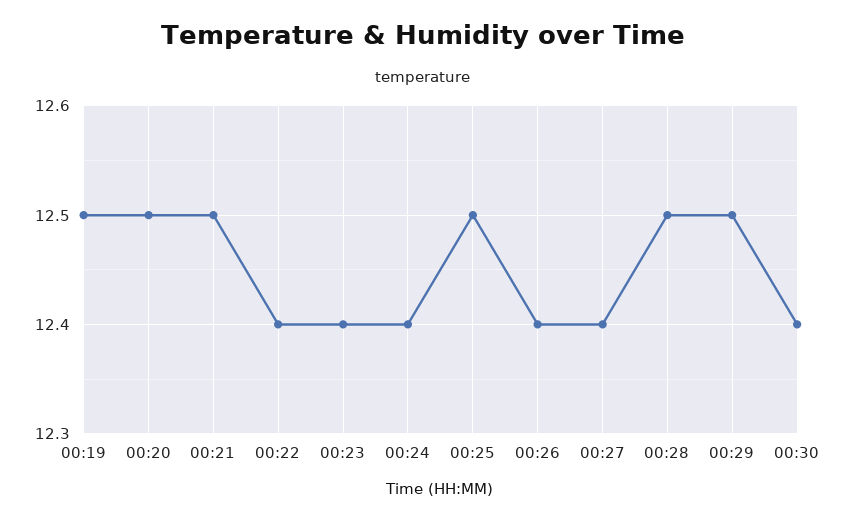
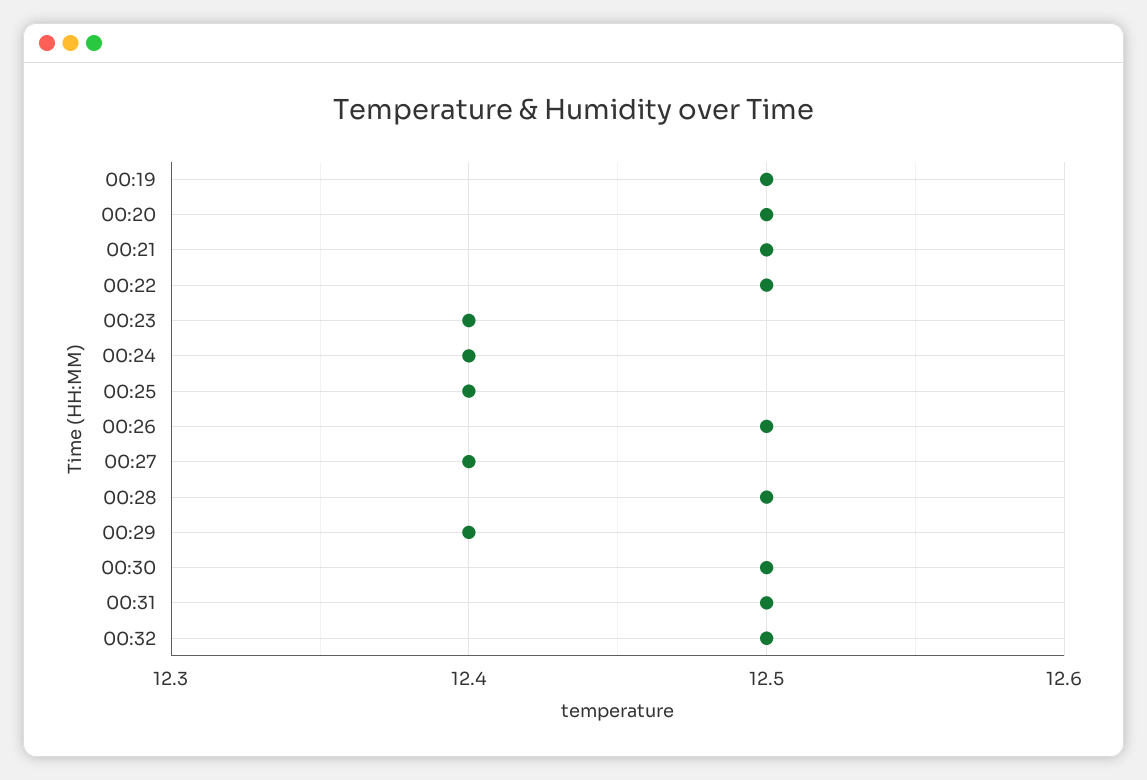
00:22: 12.4 -> 12.5
00:25: 12.5 -> 12.4
00:26: 12.4 -> 12.5
00:29: 12.5 -> 12.4
00:30: 12.4 -> 12.5
00:31: none -> 12.5
00:32: none -> 12.5

